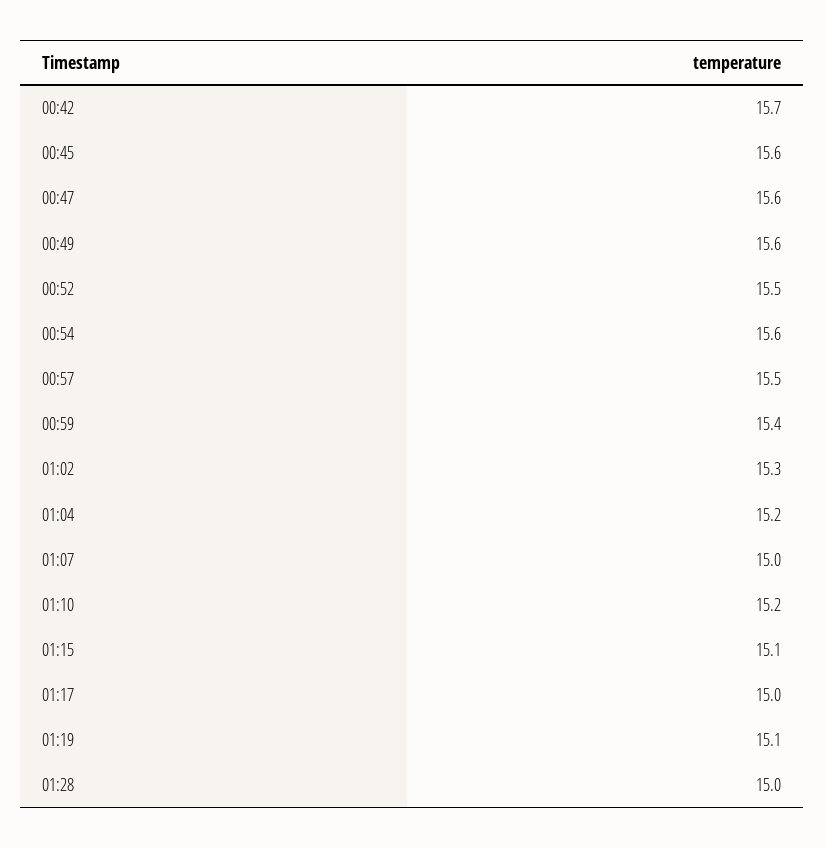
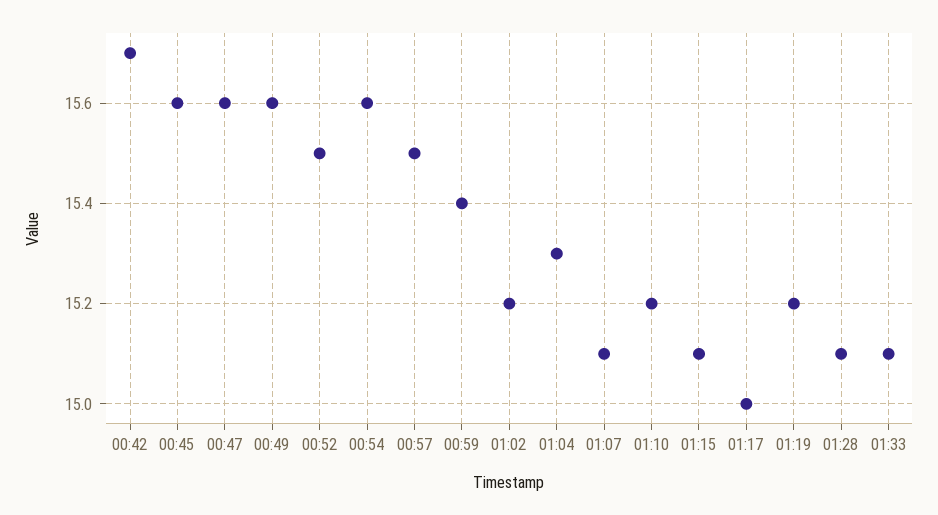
01:02: 15.3 -> 15.2
01:04: 15.2 -> 15.3
01:07: 15 -> 15.1
01:19: 15.1 -> 15.2
01:28: 15 -> 15.1
01:33: none -> 15.1

